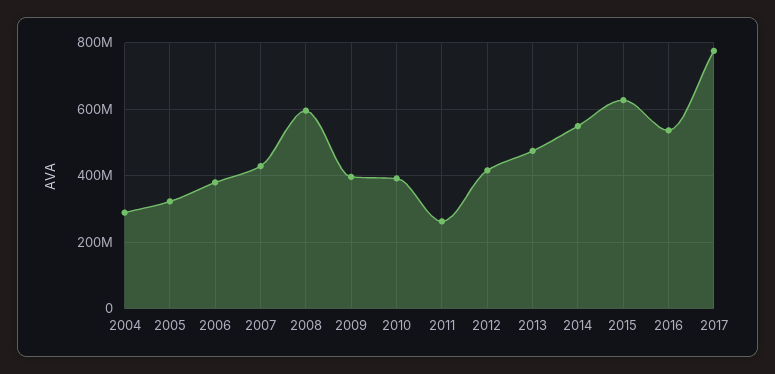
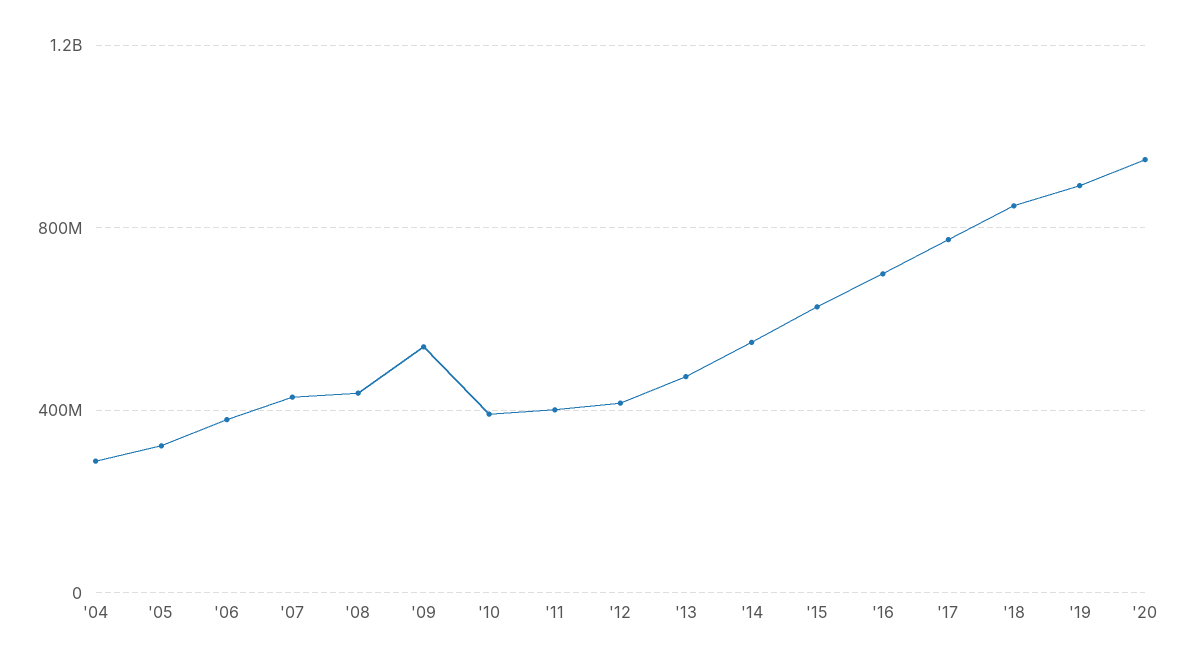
2008: 600000000 -> 450000000
2009: 400000000 -> 550000000
2011: 260000000 -> 400000000
2016: 540000000 -> 700000000
'18: none -> 850000000
'19: none -> 900000000
'20: none -> 950000000

